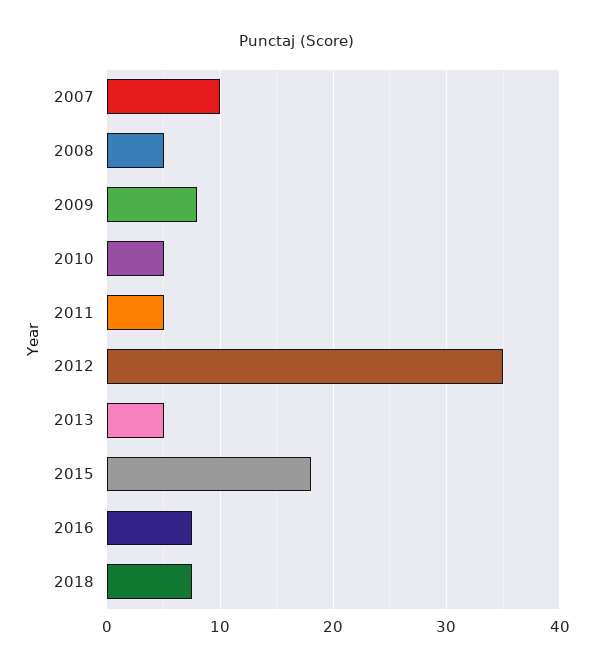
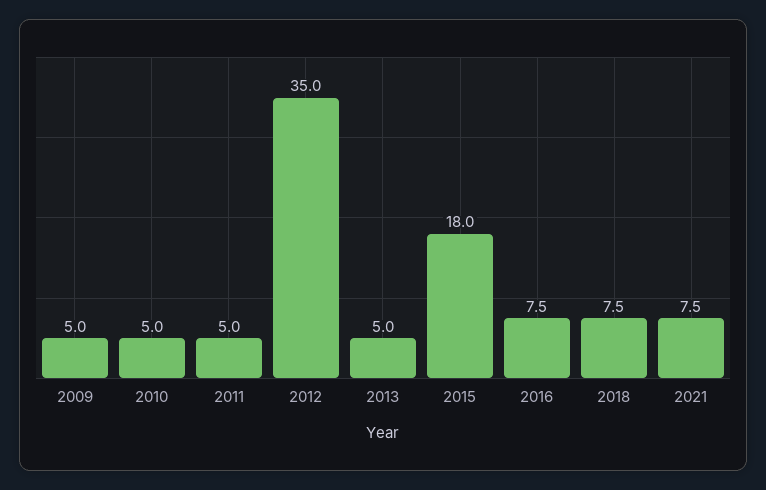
2007: 10 -> none
2008: 5 -> none
2009: 8 -> 5
2021: none -> 7.5

